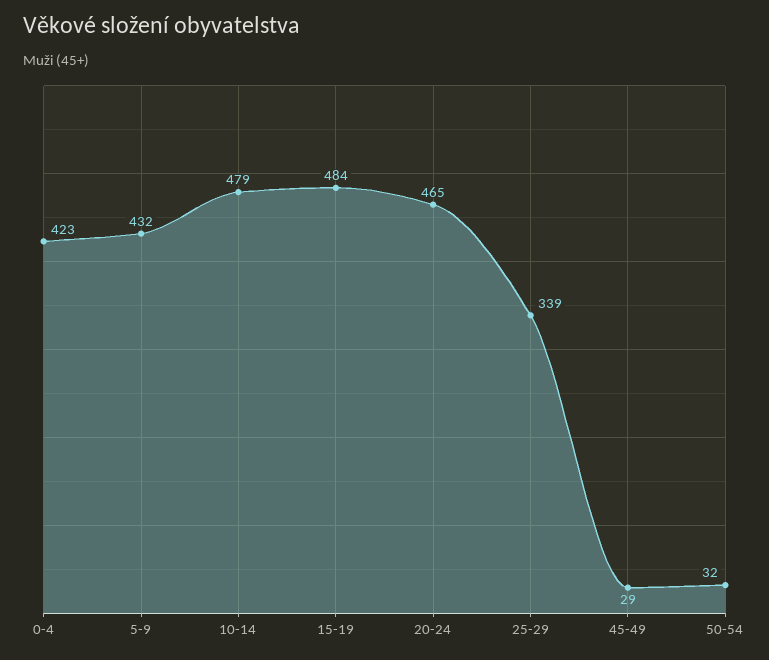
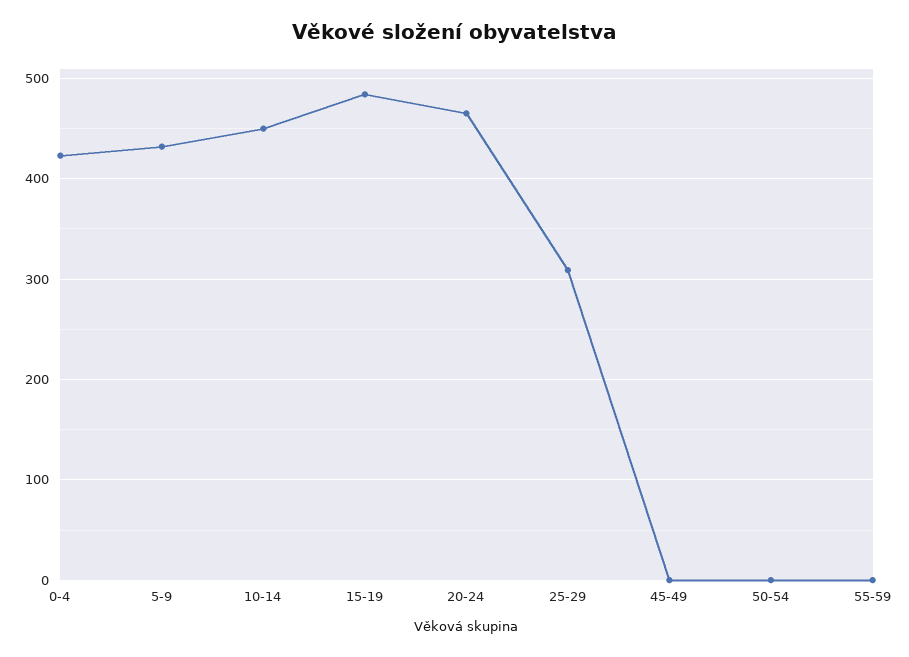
10-14: 479 -> 450
25-29: 339 -> 310
45-49: 29 -> 0
50-54: 32 -> 0
55-59: none -> 0

